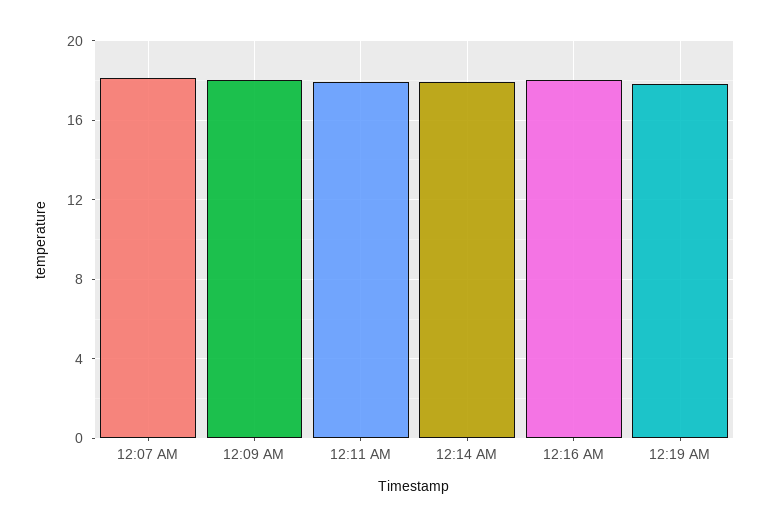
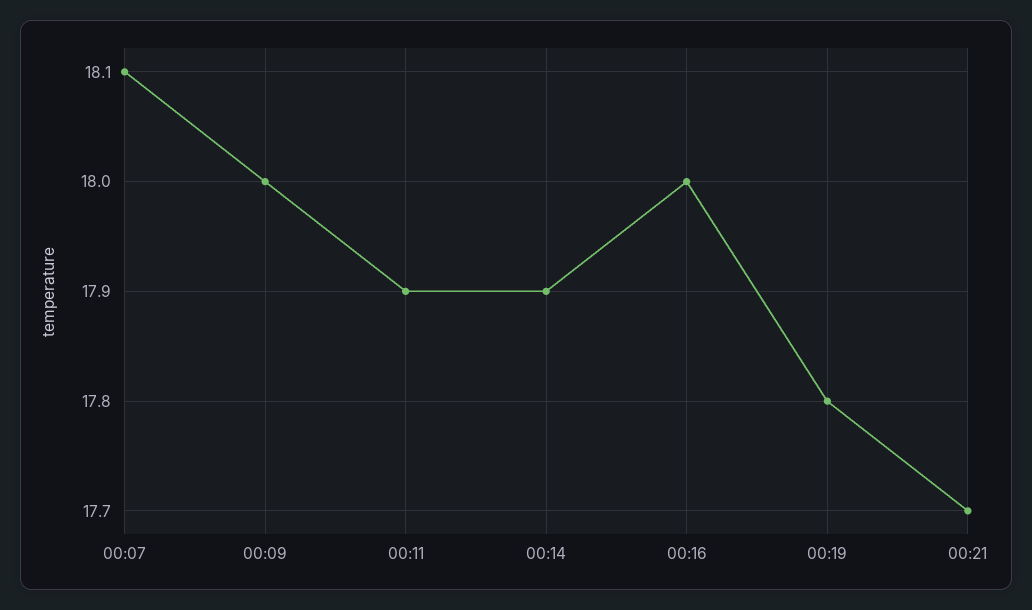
00:21: none -> 17.7

